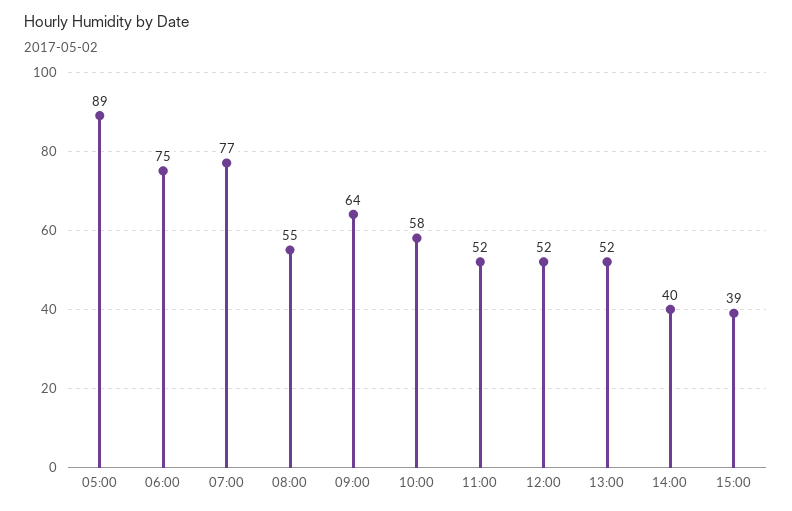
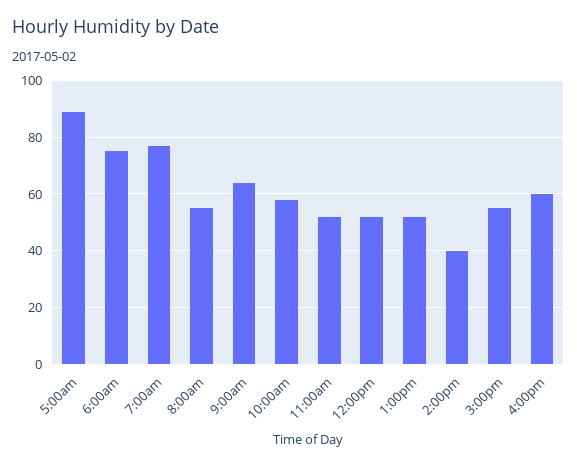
15:00: 39 -> 55
4:00pm: none -> 60

